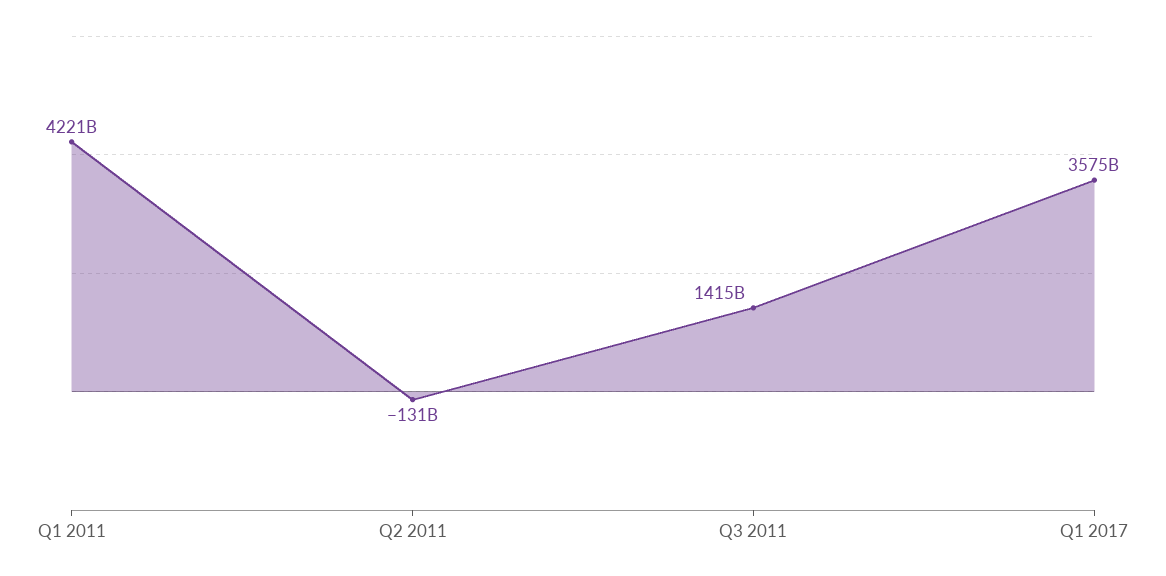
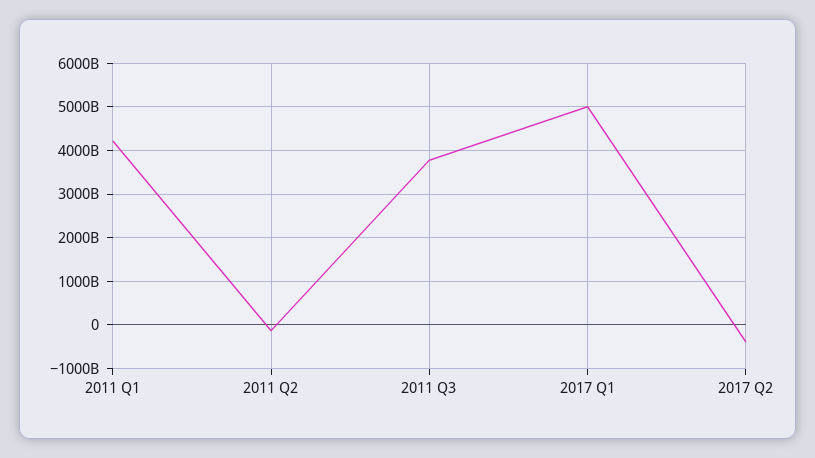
Q3 2011: 1415000000000 -> 3800000000000
Q1 2017: 3575000000000 -> 5000000000000
2017 Q2: none -> -400000000000

